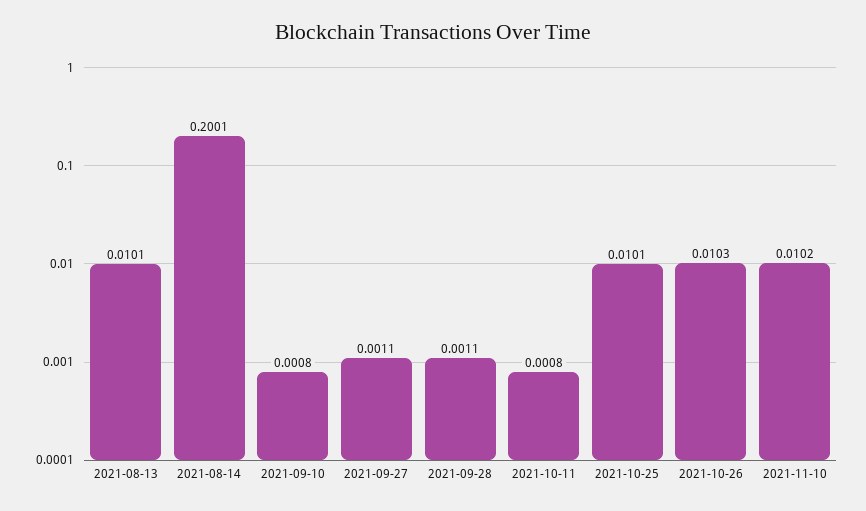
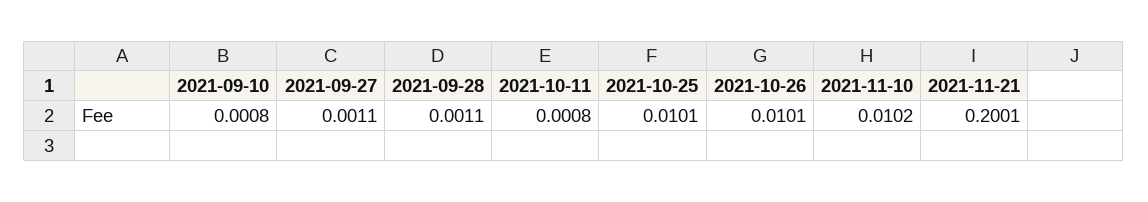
2021-08-13: 0.0101 -> none
2021-08-14: 0.2001 -> none
2021-10-26: 0.0103 -> 0.0101
2021-11-21: none -> 0.2001

